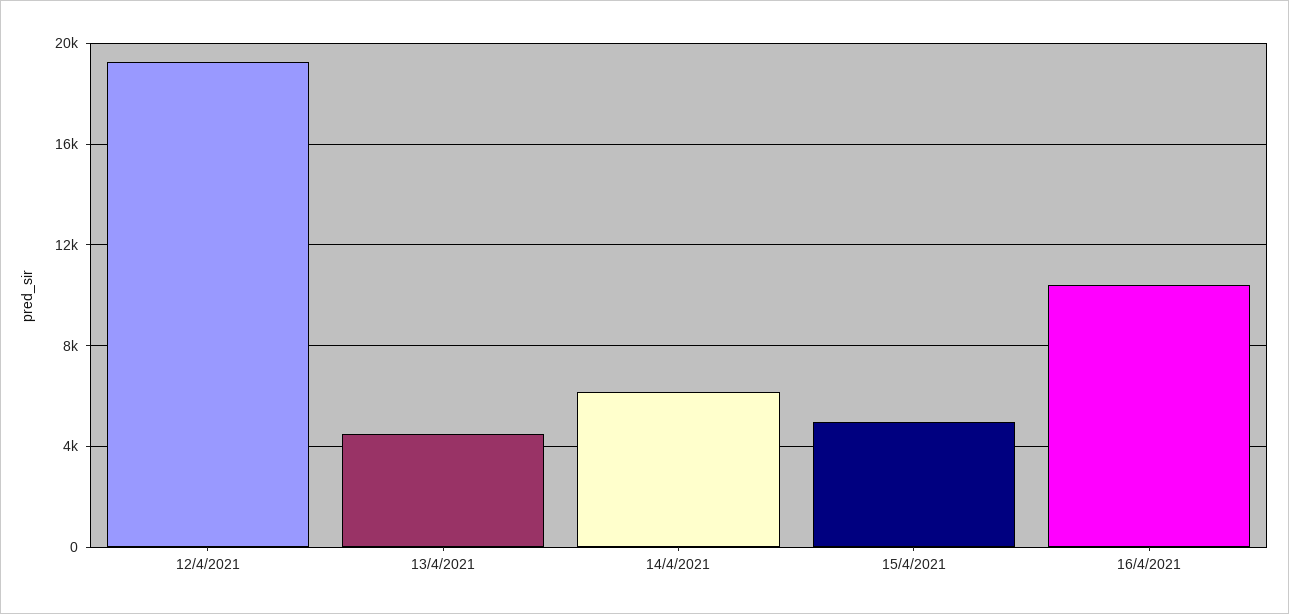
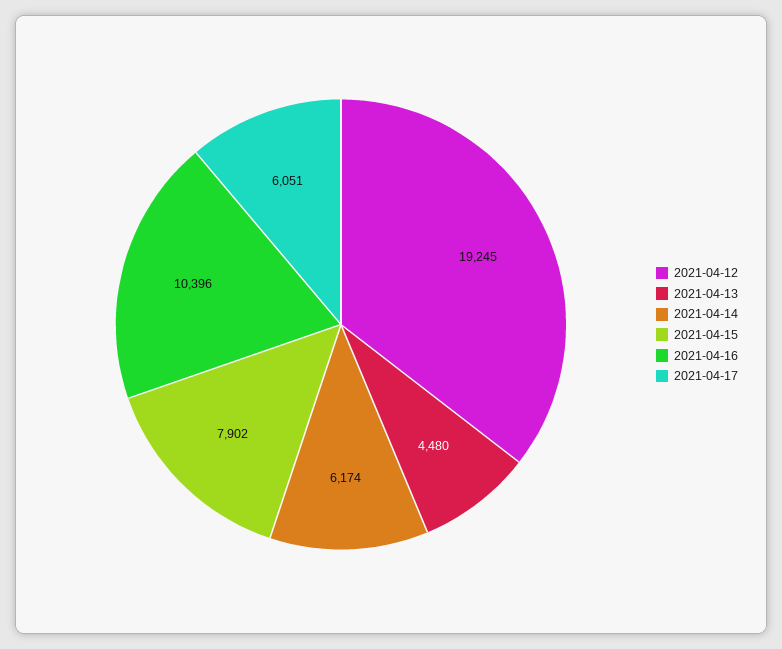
15/4/2021: 5000 -> 7902
2021-04-17: none -> 6051

